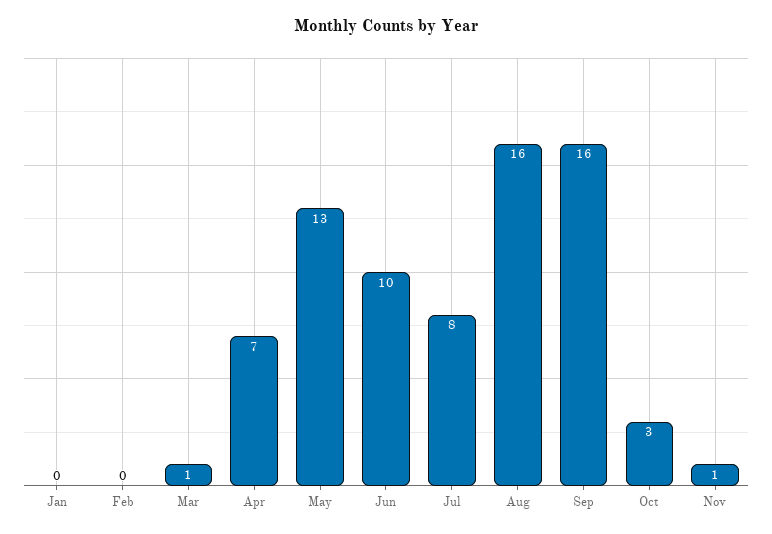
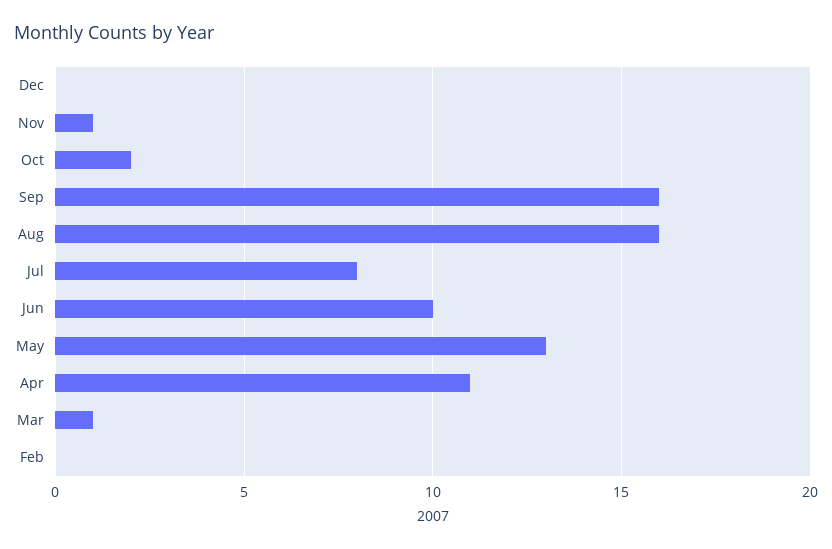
Jan: 0 -> none
Apr: 7 -> 11
Oct: 3 -> 2
Dec: none -> 0

